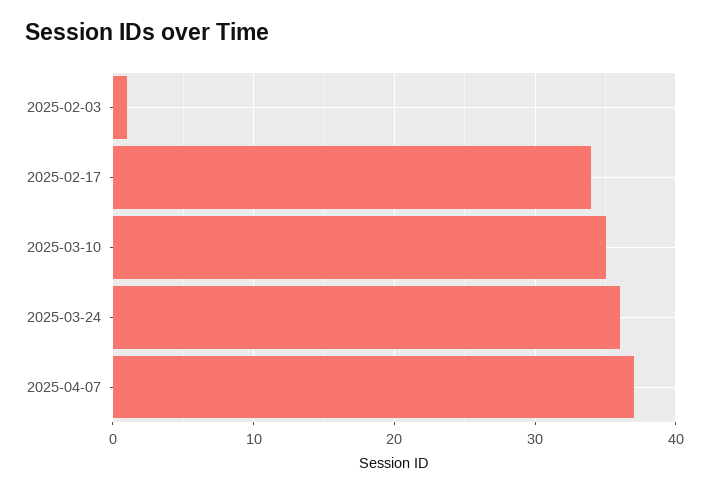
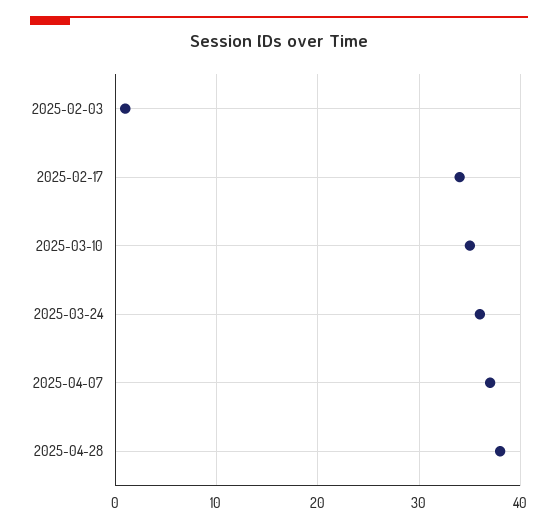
2025-04-28: none -> 38

